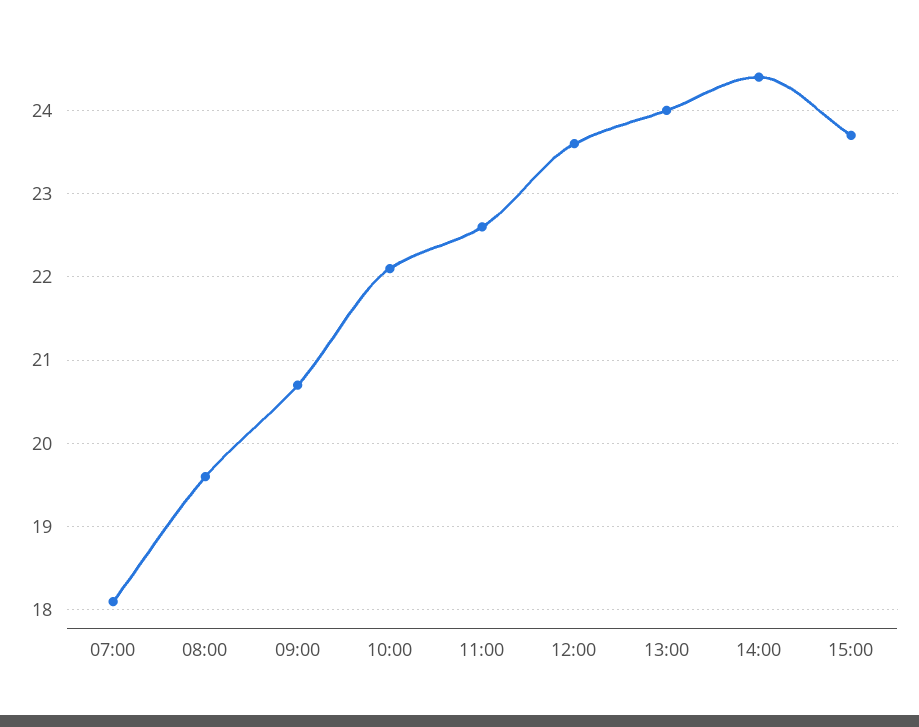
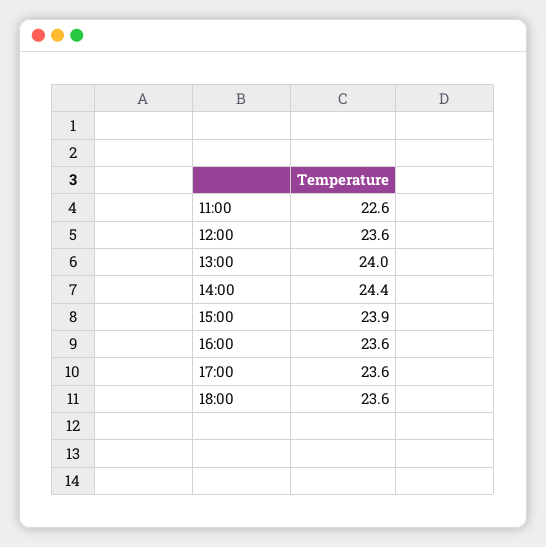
07:00: 18.1 -> none
08:00: 19.6 -> none
09:00: 20.7 -> none
10:00: 22.1 -> none
15:00: 23.7 -> 23.9
16:00: none -> 23.6
17:00: none -> 23.6
18:00: none -> 23.6

